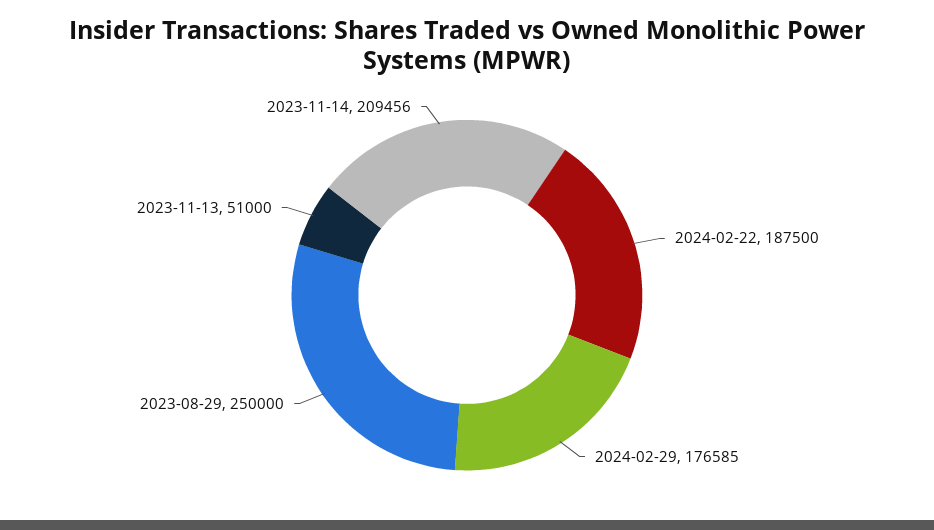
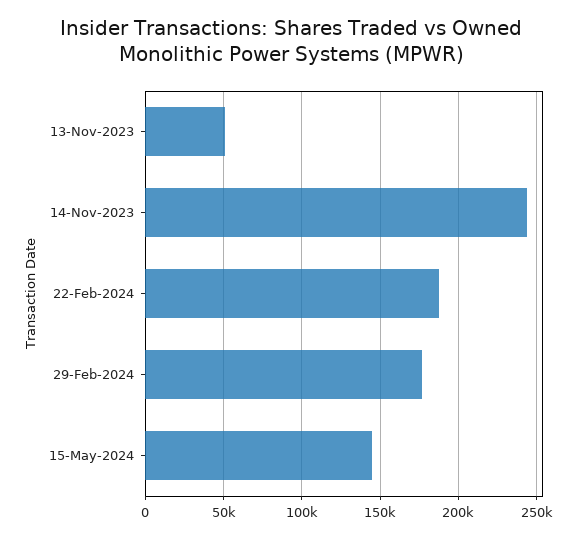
2023-08-29: 250000 -> none
2023-11-14: 209456 -> 245000
15-May-2024: none -> 145000

